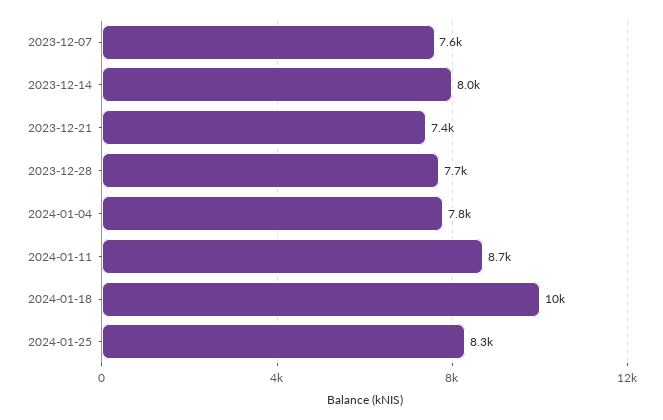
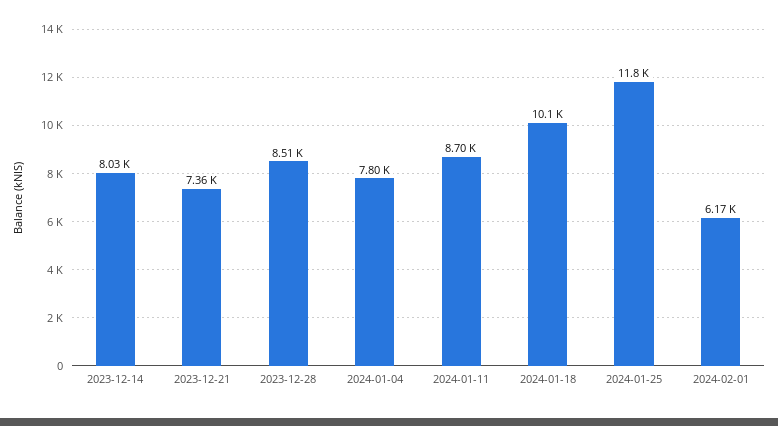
2023-12-07: 7600 -> none
2023-12-28: 7700 -> 8510
2024-01-25: 8300 -> 11800
2024-02-01: none -> 6170

